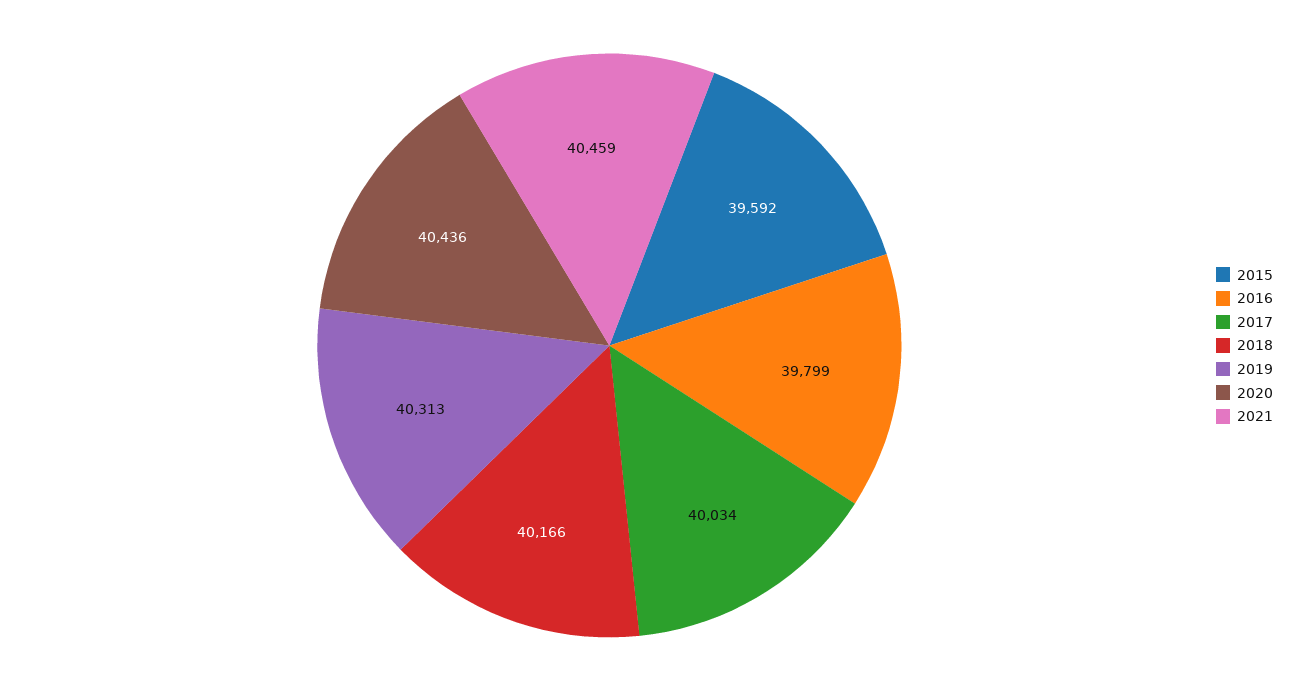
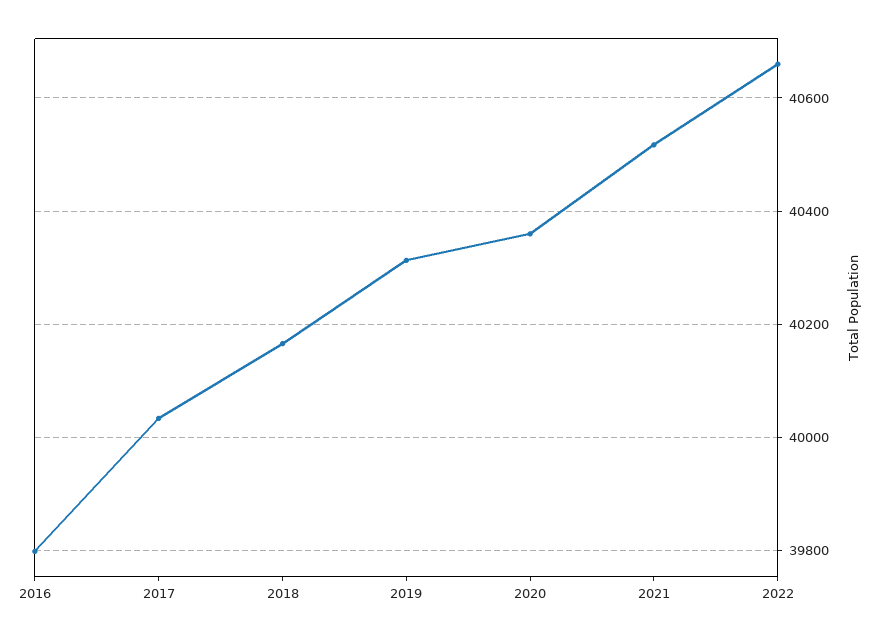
2015: 39592 -> none
2020: 40436 -> 40360
2021: 40459 -> 40520
2022: none -> 40660

